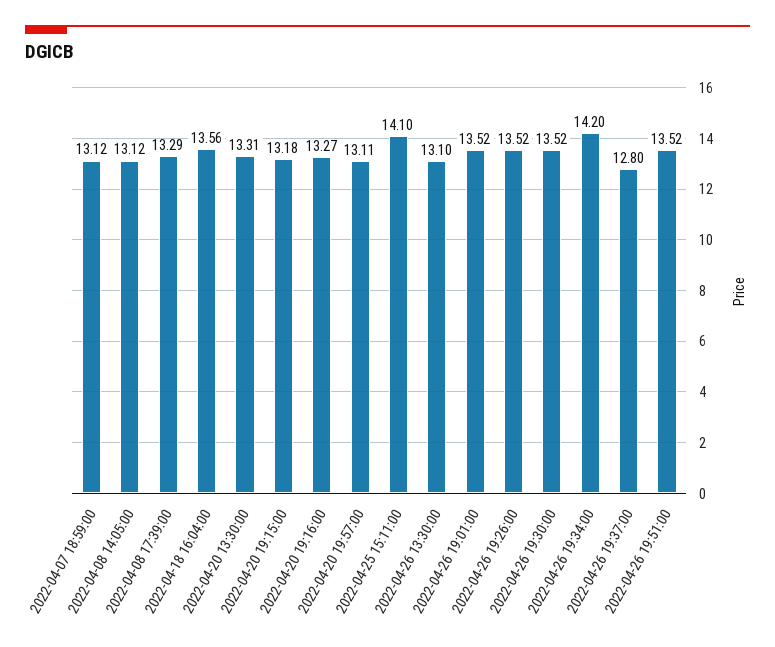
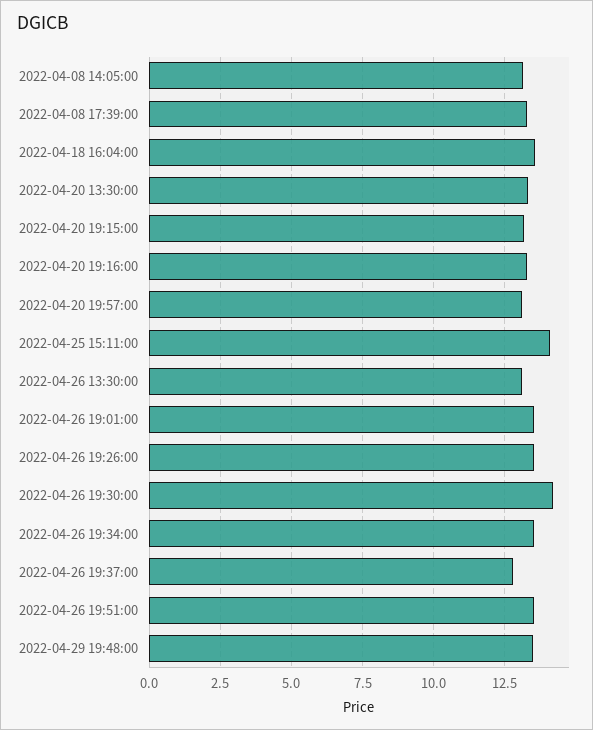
2022-04-07 18:59:00: 13.12 -> none
2022-04-26 19:30:00: 13.52 -> 14.25
2022-04-26 19:34:00: 14.2 -> 13.5
2022-04-29 19:48:00: none -> 13.5

